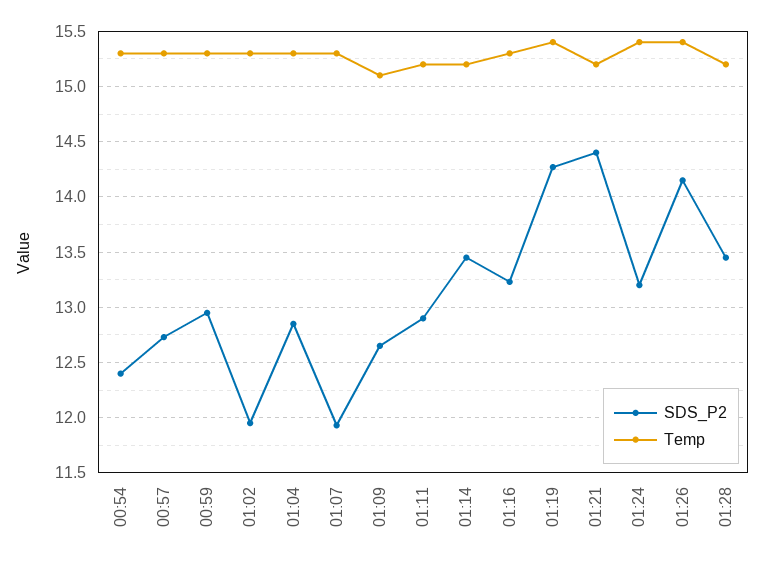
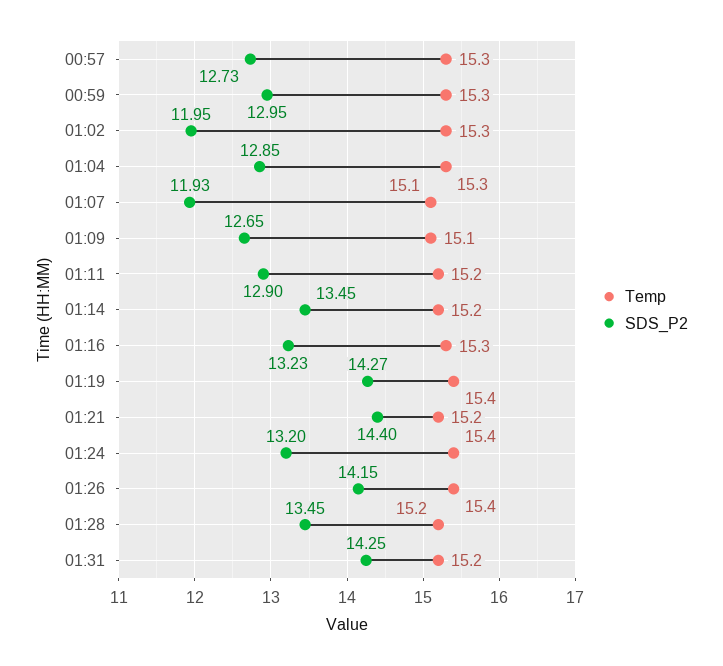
SDS_P2, 00:54: 12.4 -> none
Temp, 00:54: 15.3 -> none
Temp, 01:07: 15.3 -> 15.1
Temp, 01:31: none -> 15.2
SDS_P2, 01:31: none -> 14.25

